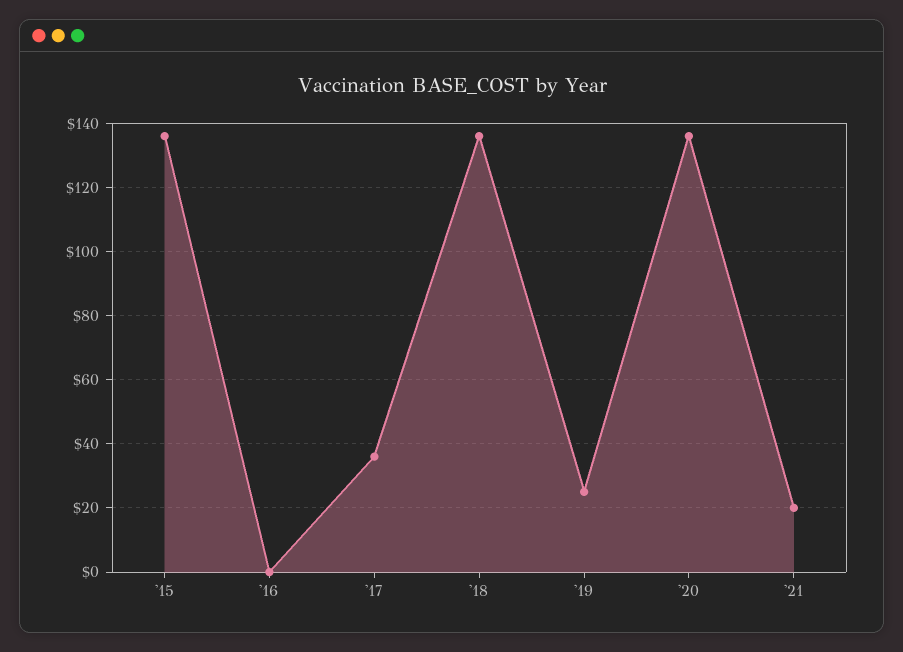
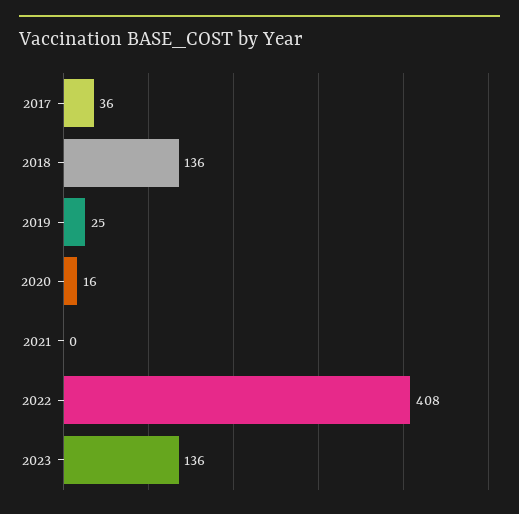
'15: 135 -> none
'16: 0 -> none
'20: 135 -> 16
'21: 20 -> 0
2022: none -> 408
2023: none -> 136

